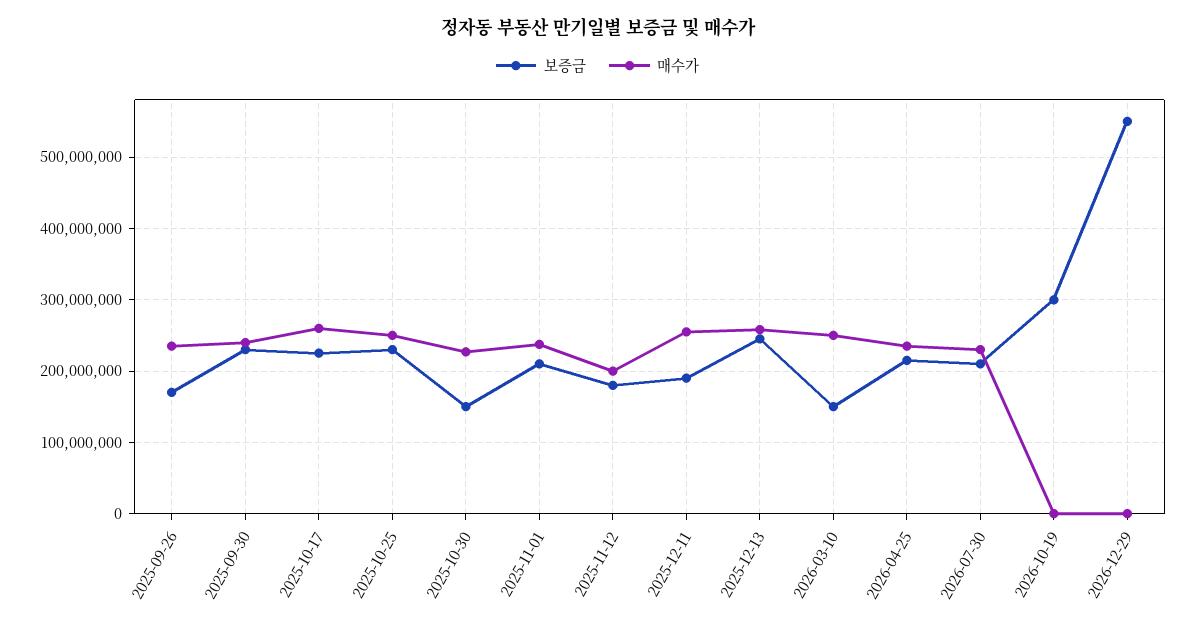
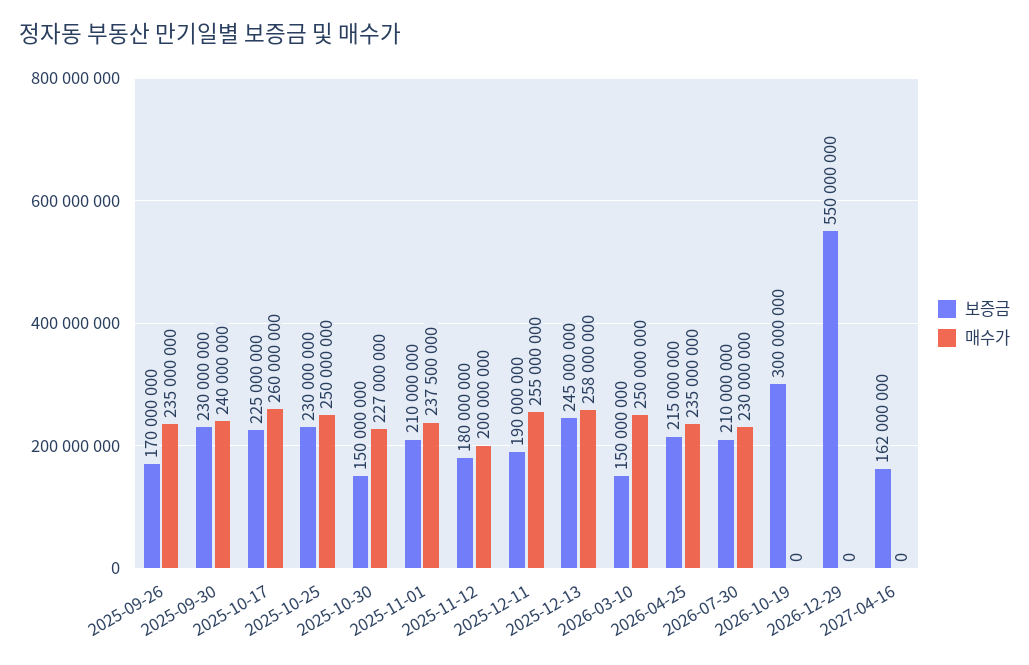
보증금, 2027-04-16: none -> 162000000
매수가, 2027-04-16: none -> 0

